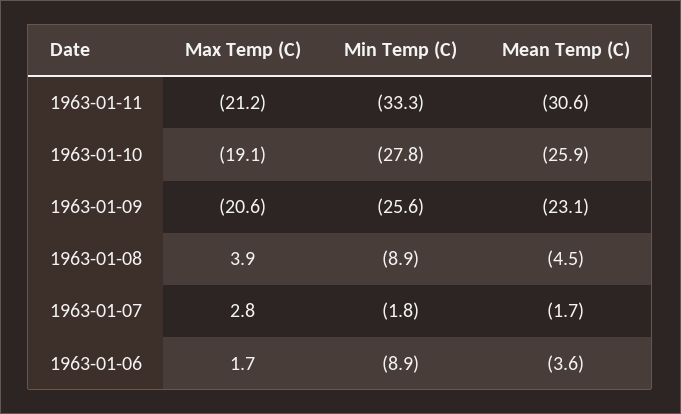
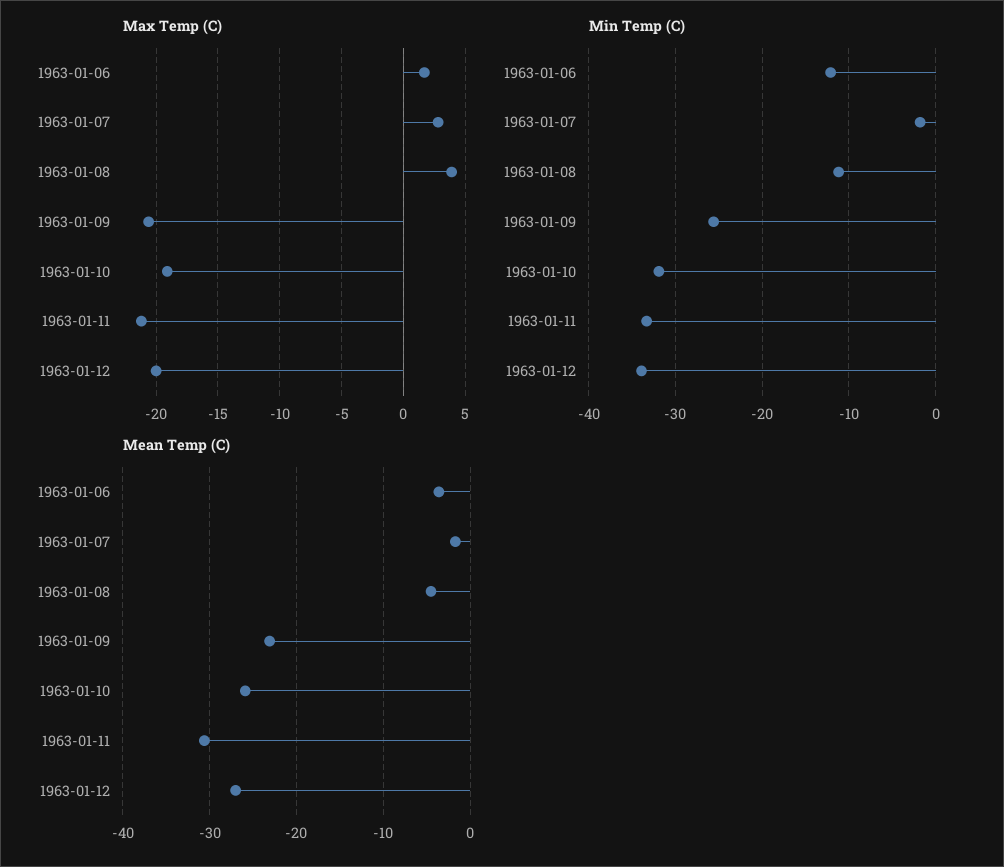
Min Temp (C), 1963-01-10: -27.8 -> -32
Min Temp (C), 1963-01-08: -8.9 -> -11
Min Temp (C), 1963-01-06: -8.9 -> -12
Max Temp (C), 1963-01-12: none -> -20
Min Temp (C), 1963-01-12: none -> -34
Mean Temp (C), 1963-01-12: none -> -27

